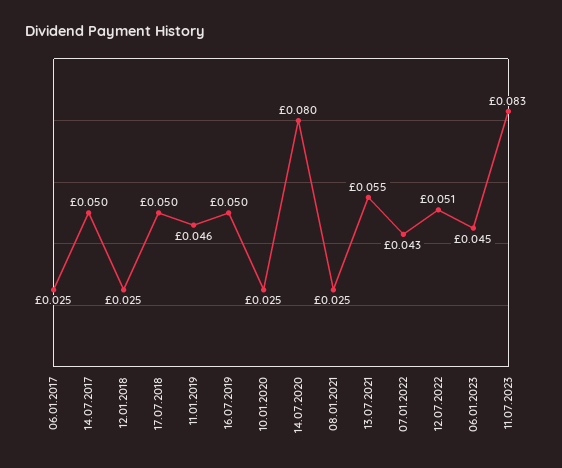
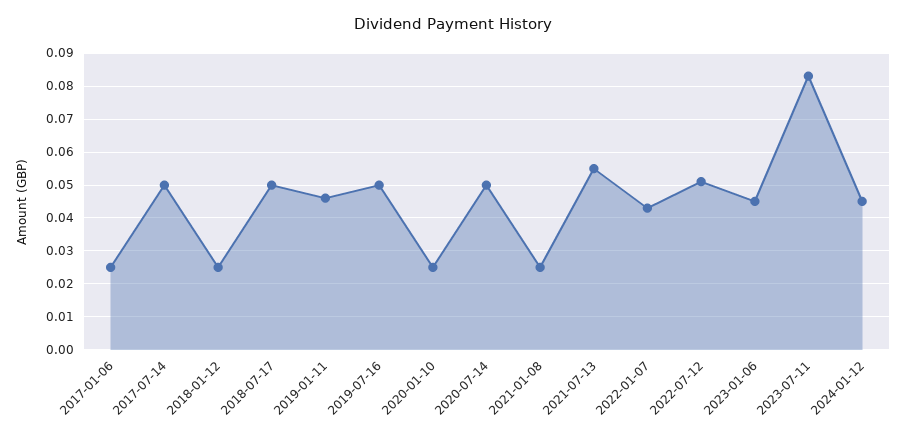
14.07.2020: 0.08 -> 0.05
2024-01-12: none -> 0.045

